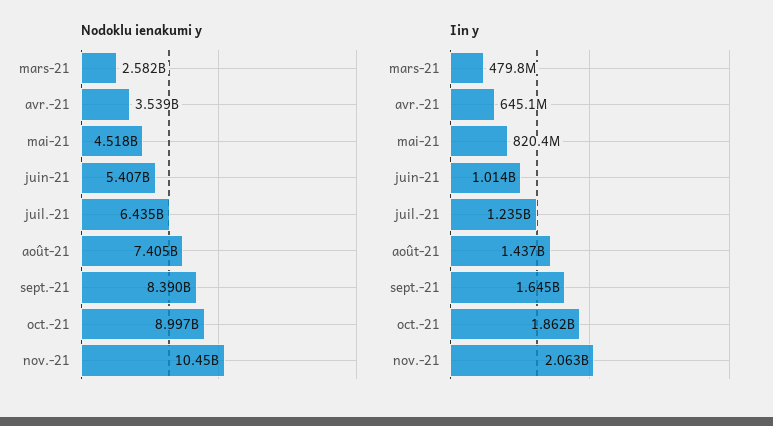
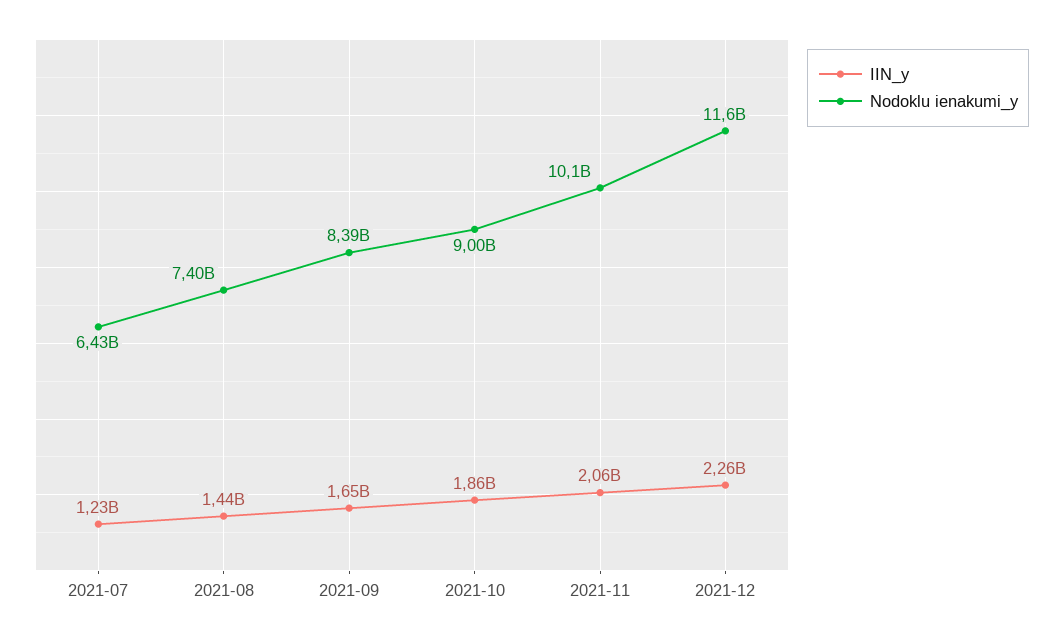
Nodoklu ienakumi y, mars-21: 2582000000 -> none
Nodoklu ienakumi y, avr.-21: 3539000000 -> none
Nodoklu ienakumi y, mai-21: 4518000000 -> none
Nodoklu ienakumi y, juin-21: 5407000000 -> none
Nodoklu ienakumi y, nov.-21: 10450000000 -> 10100000000
Iin y, mars-21: 479800000 -> none
Iin y, avr.-21: 645100000 -> none
Iin y, mai-21: 820400000 -> none
Iin y, juin-21: 1014000000 -> none
Iin y, 2021-12: none -> 2260000000
Nodoklu ienakumi y, 2021-12: none -> 11600000000

